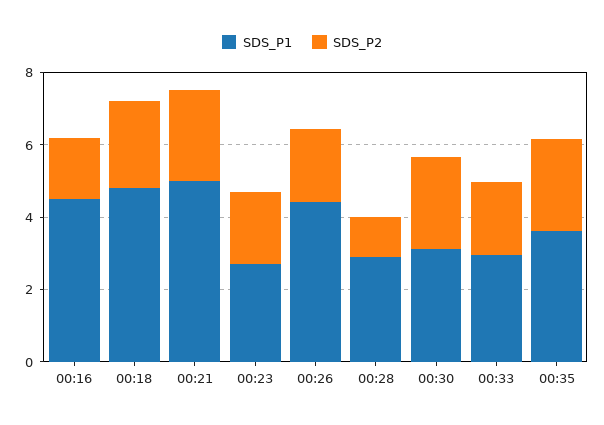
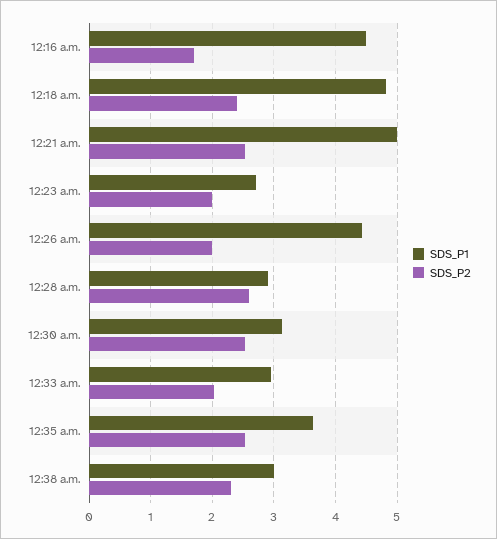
SDS_P2, 00:28: 1 -> 2.6
SDS_P1, 12:38 a.m.: none -> 3
SDS_P2, 12:38 a.m.: none -> 2.3

